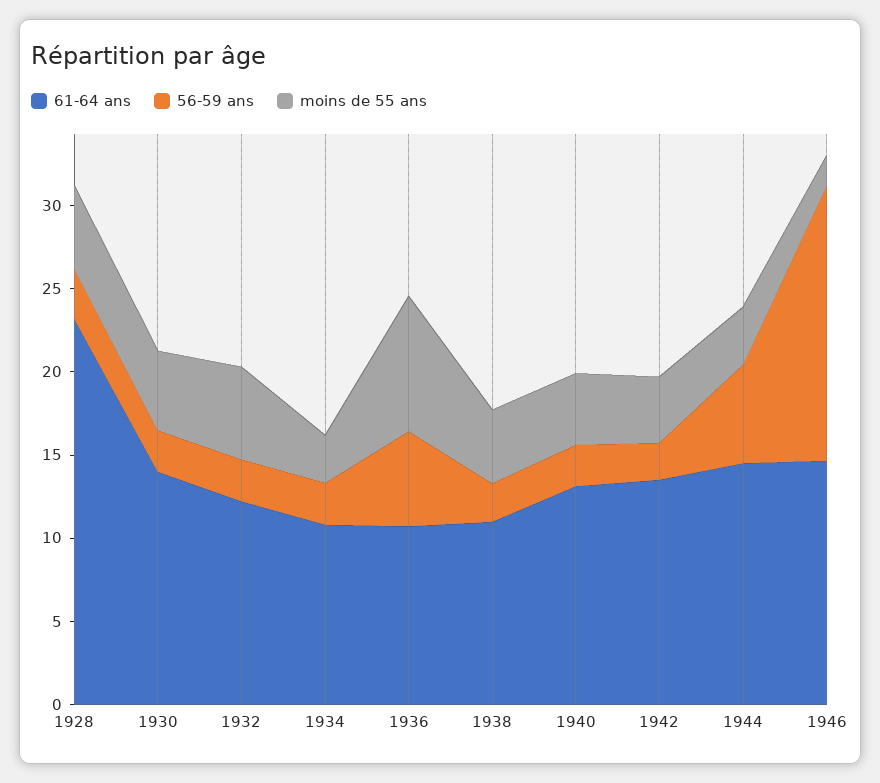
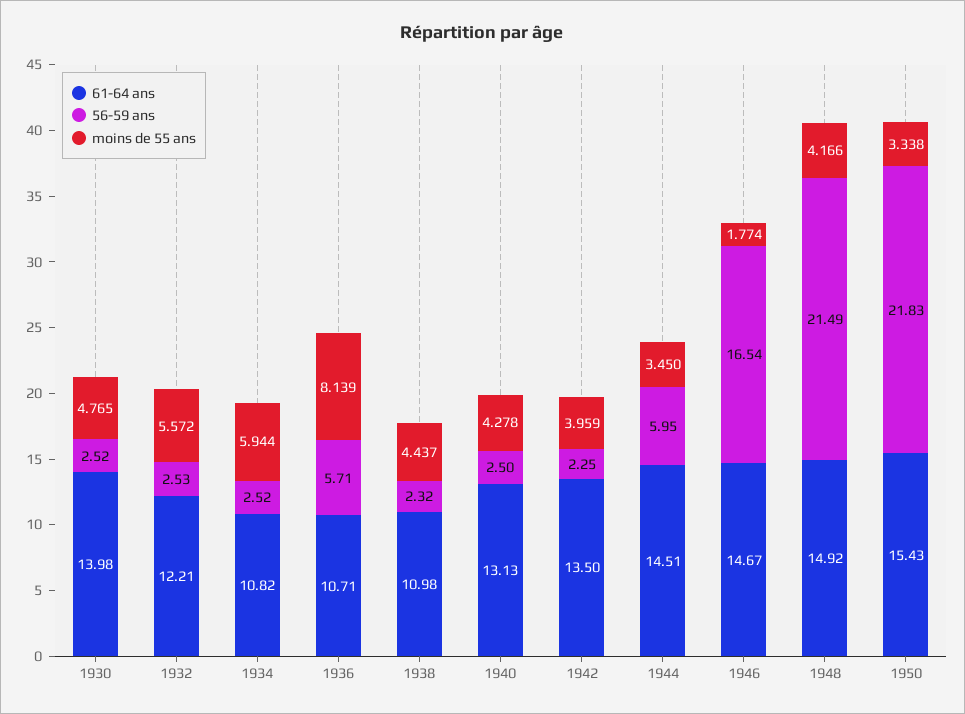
61-64 ans, 1928: 23 -> none
56-59 ans, 1928: 3 -> none
moins de 55 ans, 1928: 5 -> none
moins de 55 ans, 1934: 3 -> 5.944
61-64 ans, 1948: none -> 14.92
56-59 ans, 1948: none -> 21.49
moins de 55 ans, 1948: none -> 4.166
61-64 ans, 1950: none -> 15.43
56-59 ans, 1950: none -> 21.83
moins de 55 ans, 1950: none -> 3.338

